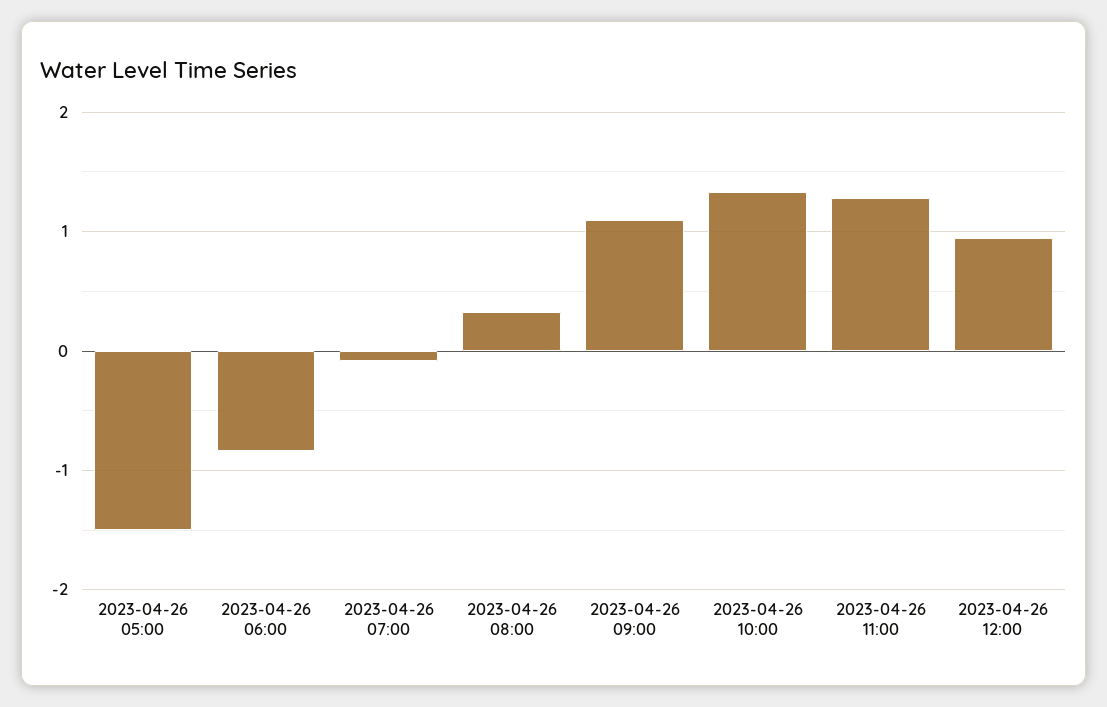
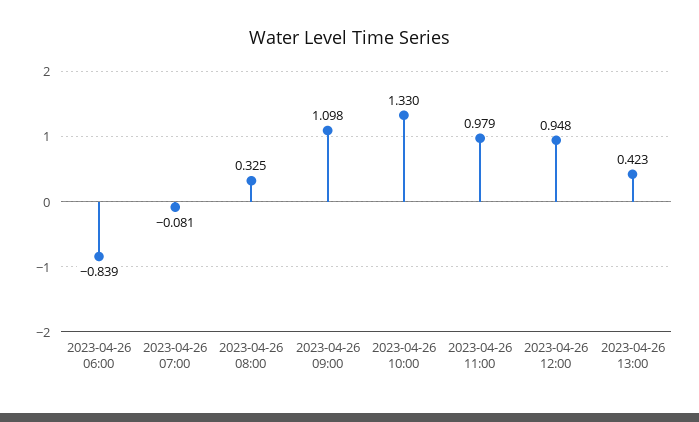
2023-04-26 05:00: -1.5 -> none
2023-04-26 11:00: 1.3 -> 0.979
2023-04-26 13:00: none -> 0.423

